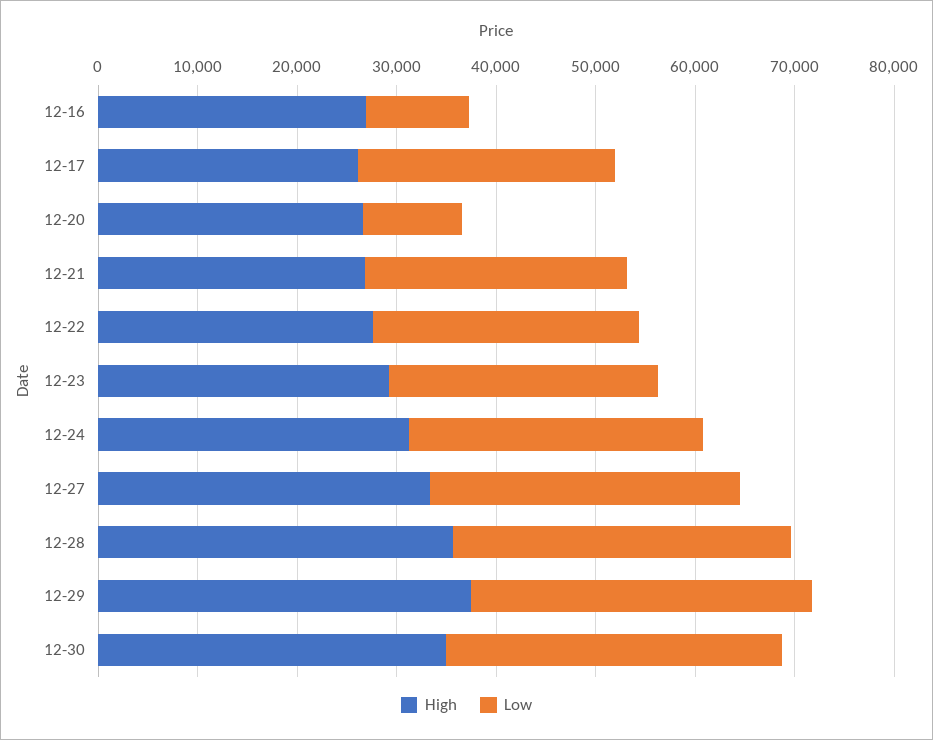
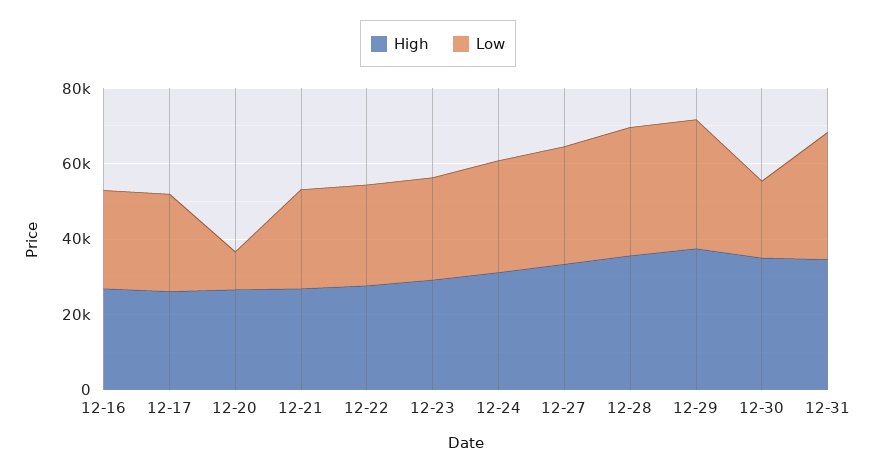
Low, 12-16: 10000 -> 25000
Low, 12-30: 34000 -> 20000
High, 12-31: none -> 35000
Low, 12-31: none -> 35000

